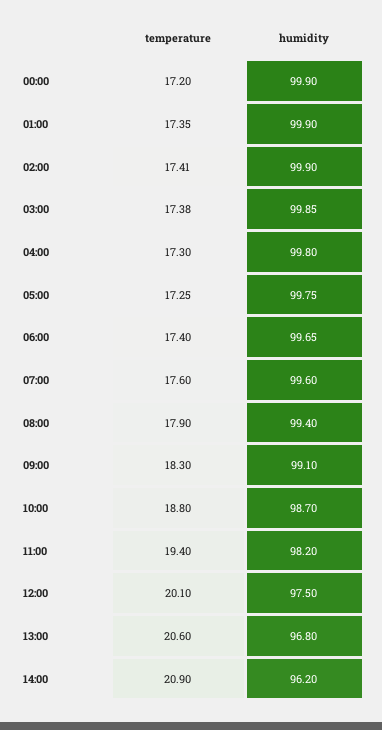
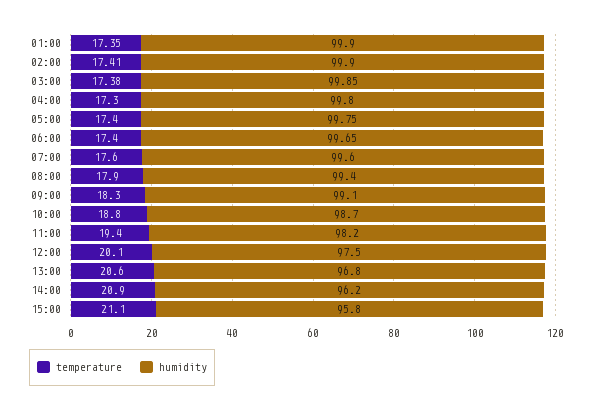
temperature, 00:00: 17.2 -> none
humidity, 00:00: 99.9 -> none
temperature, 05:00: 17.25 -> 17.4
temperature, 15:00: none -> 21.1
humidity, 15:00: none -> 95.8

